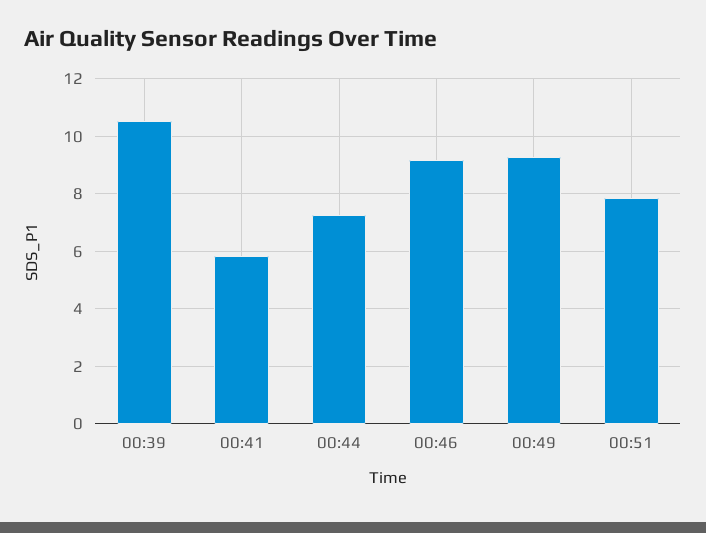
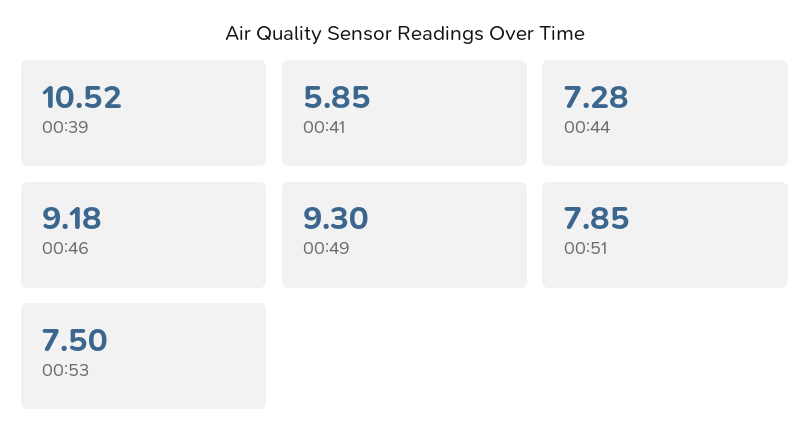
00:53: none -> 7.5

